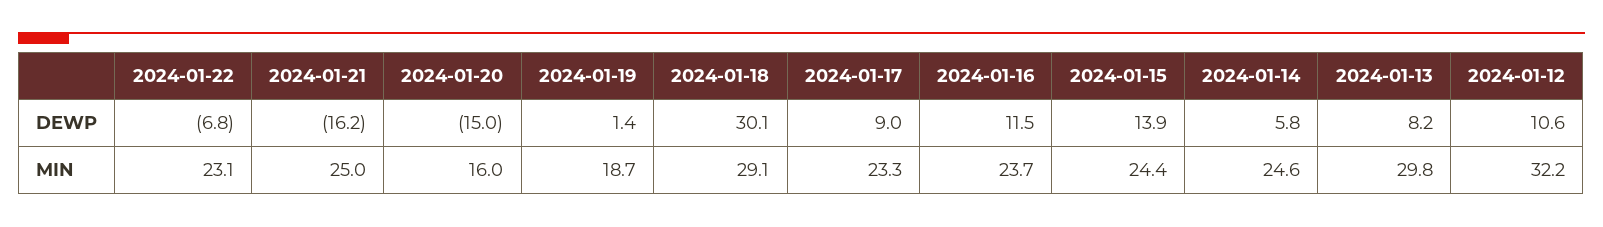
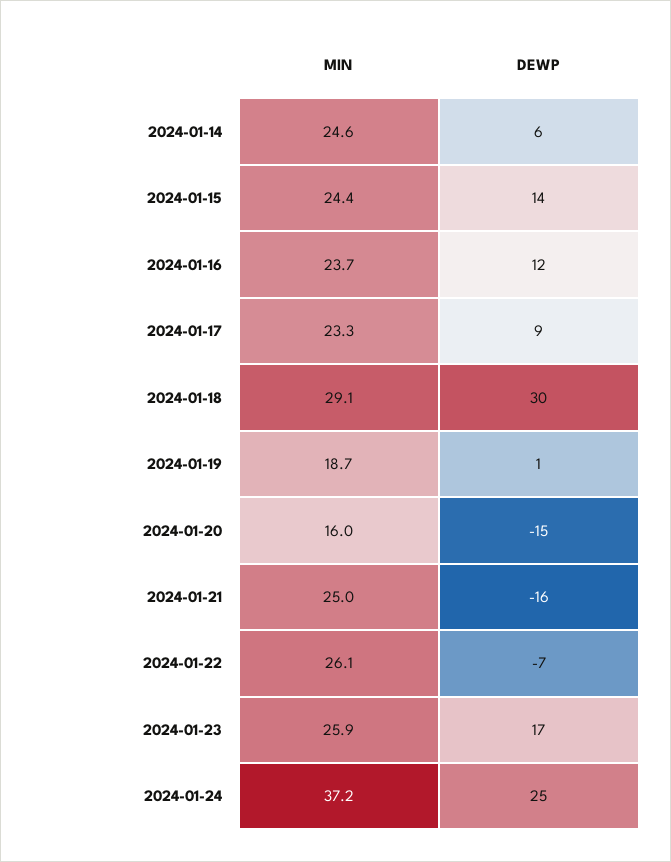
2024-01-13, DEWP: 8.2 -> none
2024-01-12, DEWP: 10.6 -> none
2024-01-22, MIN: 23.1 -> 26.1
2024-01-13, MIN: 29.8 -> none
2024-01-12, MIN: 32.2 -> none
2024-01-23, MIN: none -> 25.9
2024-01-23, DEWP: none -> 17
2024-01-24, MIN: none -> 37.2
2024-01-24, DEWP: none -> 25

